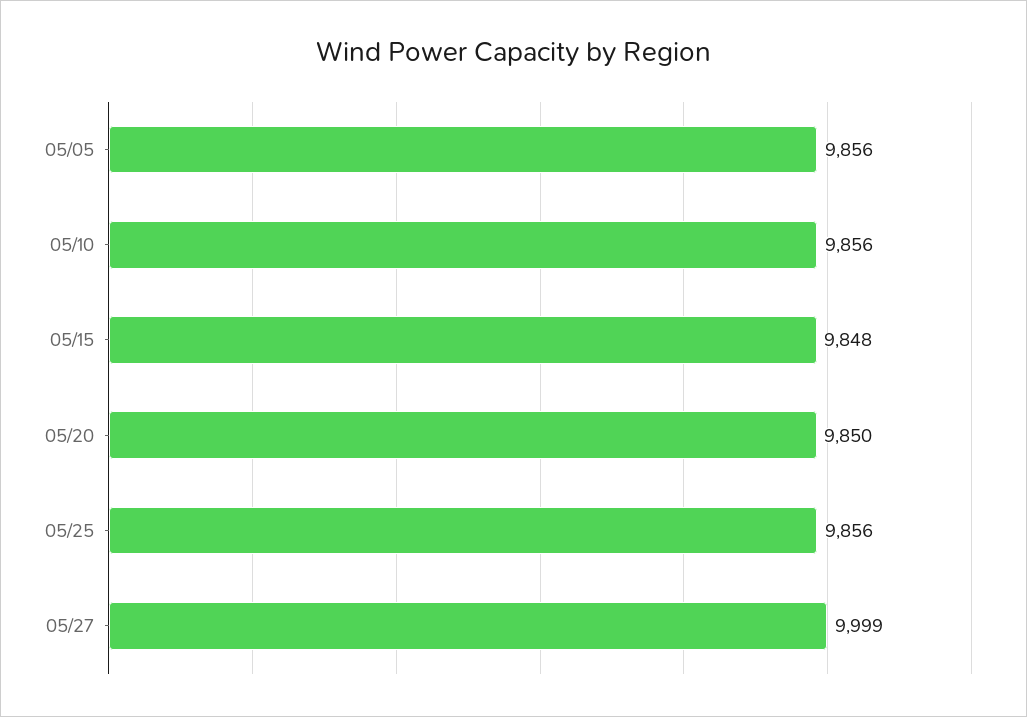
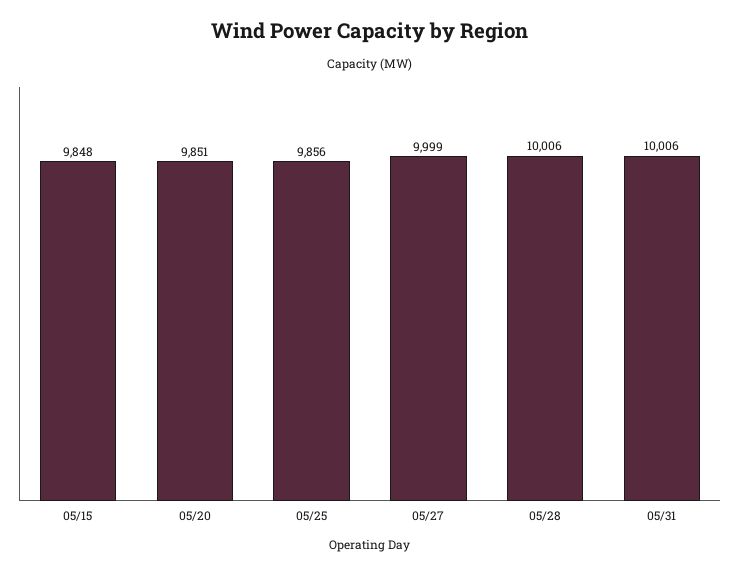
05/05: 9856 -> none
05/10: 9856 -> none
05/20: 9850 -> 9851
05/28: none -> 10006
05/31: none -> 10006

